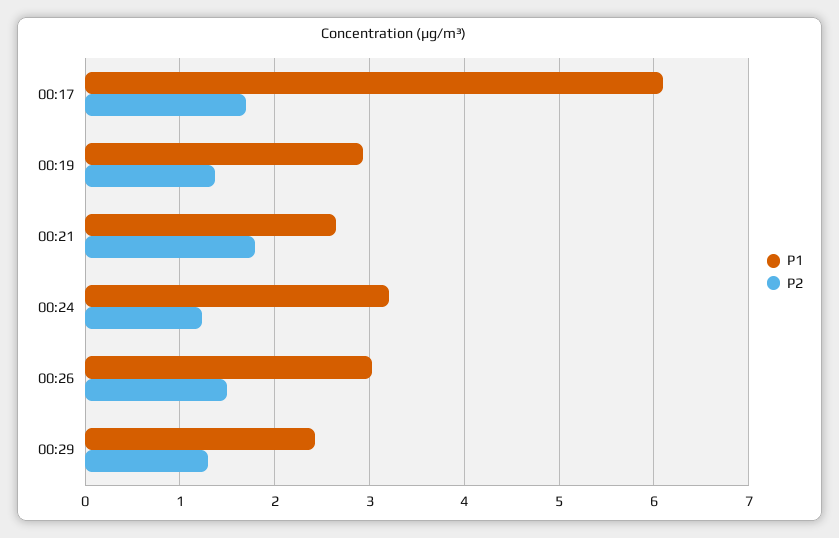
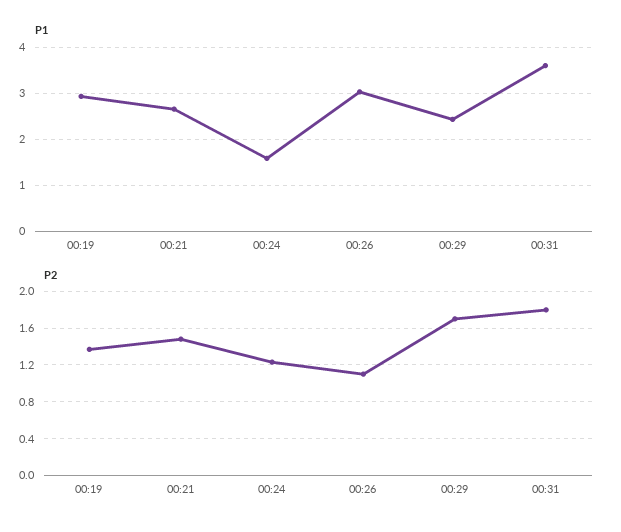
P1, 00:17: 6.1 -> none
P2, 00:17: 1.7 -> none
P2, 00:21: 1.8 -> 1.5
P1, 00:24: 3.2 -> 1.6
P2, 00:26: 1.5 -> 1.1
P2, 00:29: 1.3 -> 1.7
P1, 00:31: none -> 3.6
P2, 00:31: none -> 1.8

